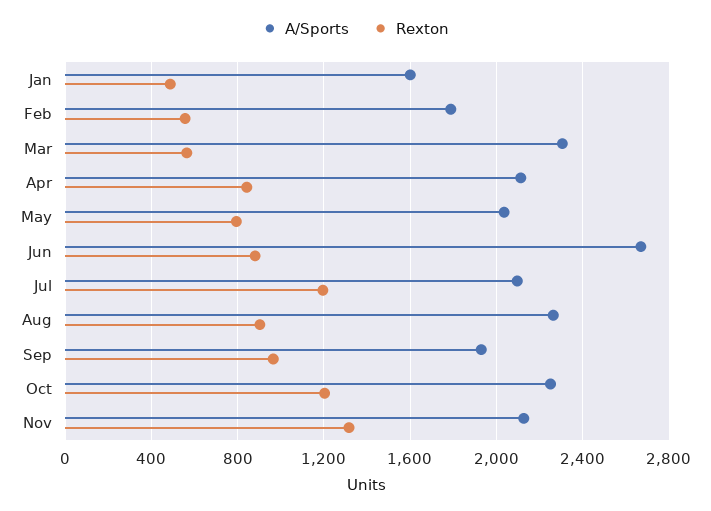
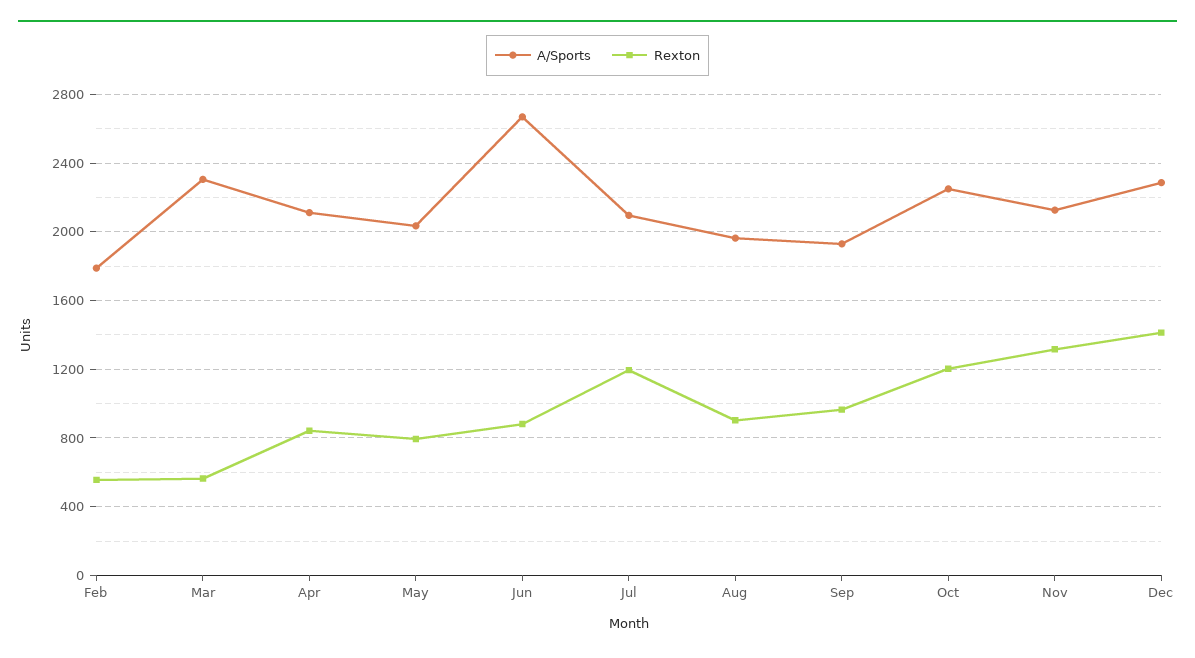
A/Sports, Jan: 1600 -> none
Rexton, Jan: 500 -> none
A/Sports, Aug: 2250 -> 1950
A/Sports, Dec: none -> 2300
Rexton, Dec: none -> 1400

